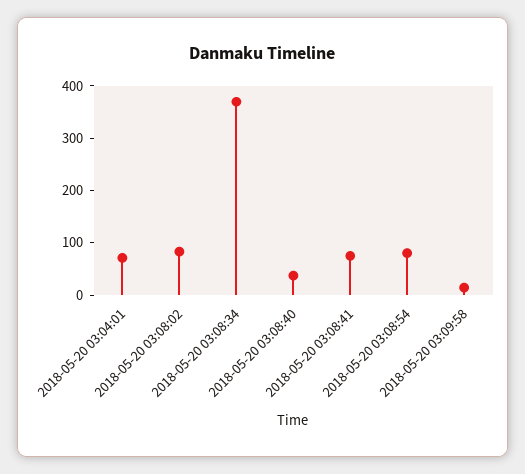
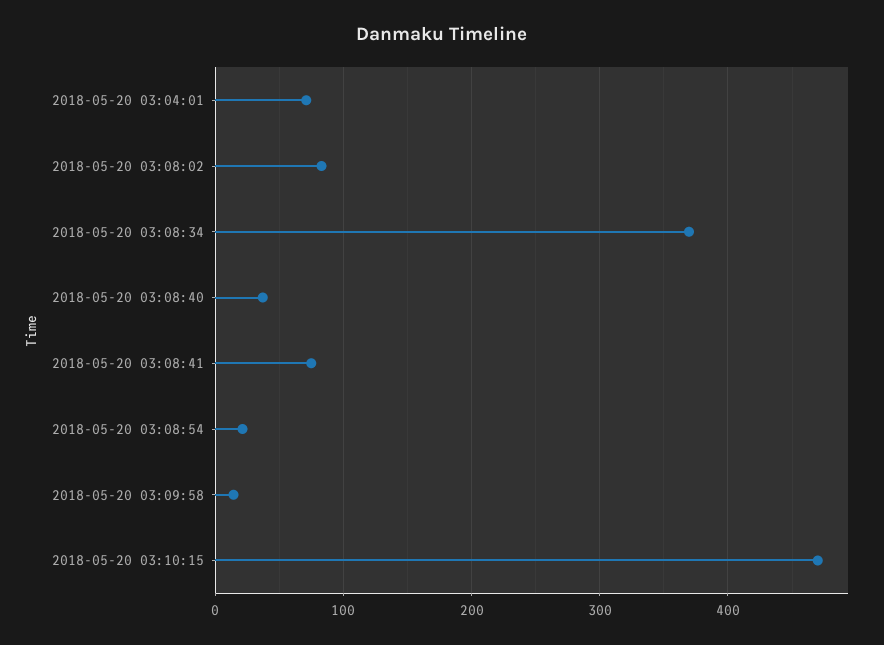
2018-05-20 03:08:54: 80 -> 20
2018-05-20 03:10:15: none -> 470

